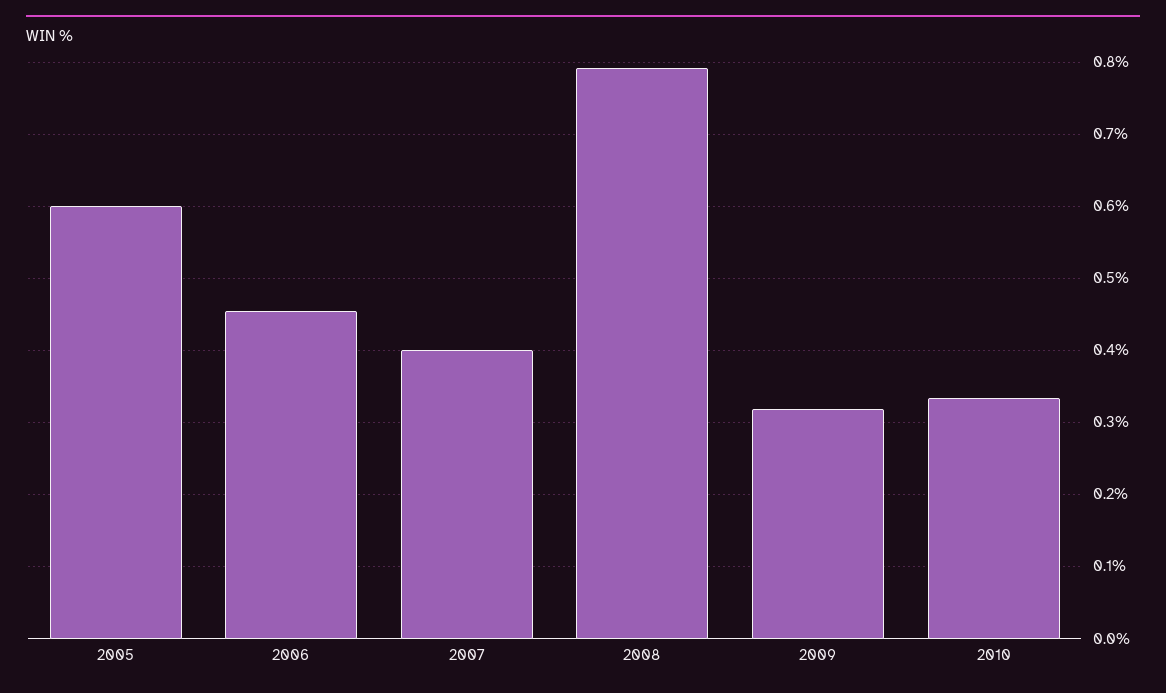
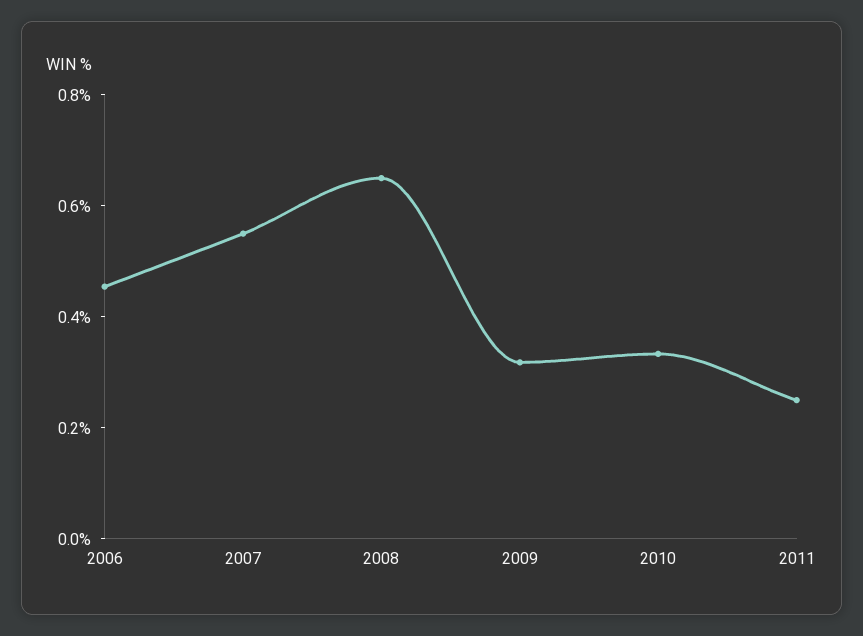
2005: 0.6 -> none
2007: 0.4 -> 0.55
2008: 0.79 -> 0.65
2011: none -> 0.25

